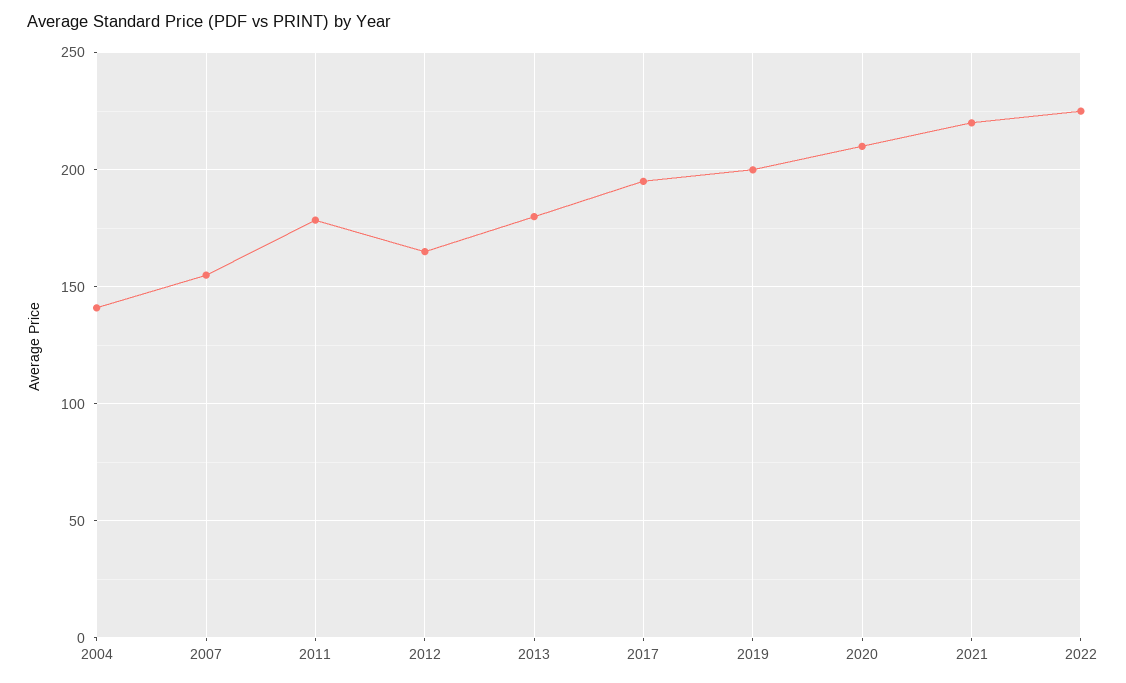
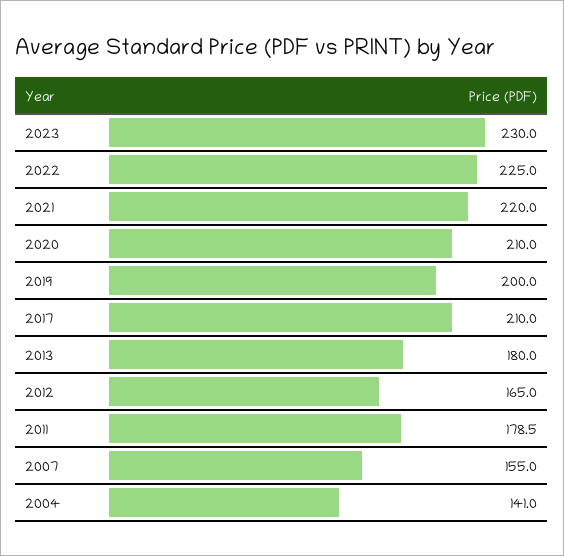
2017: 195 -> 210
2023: none -> 230

